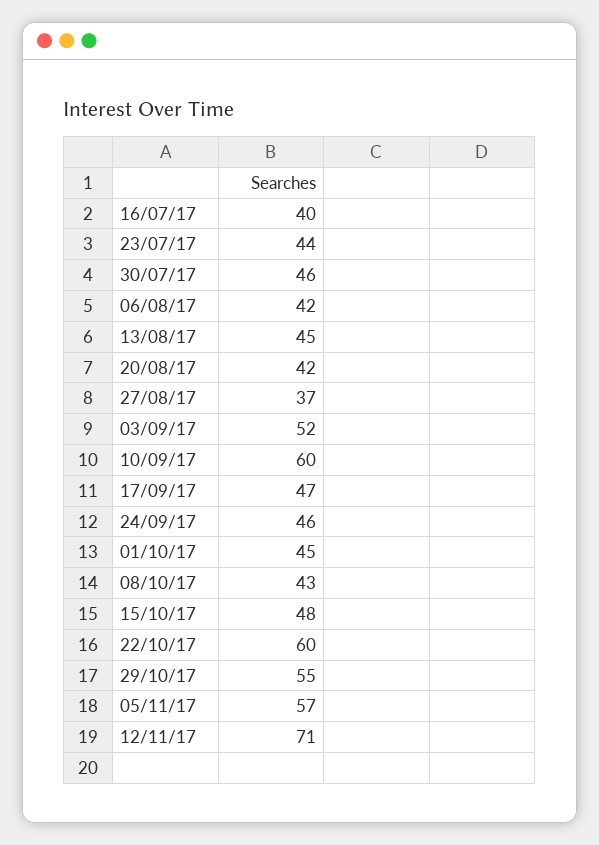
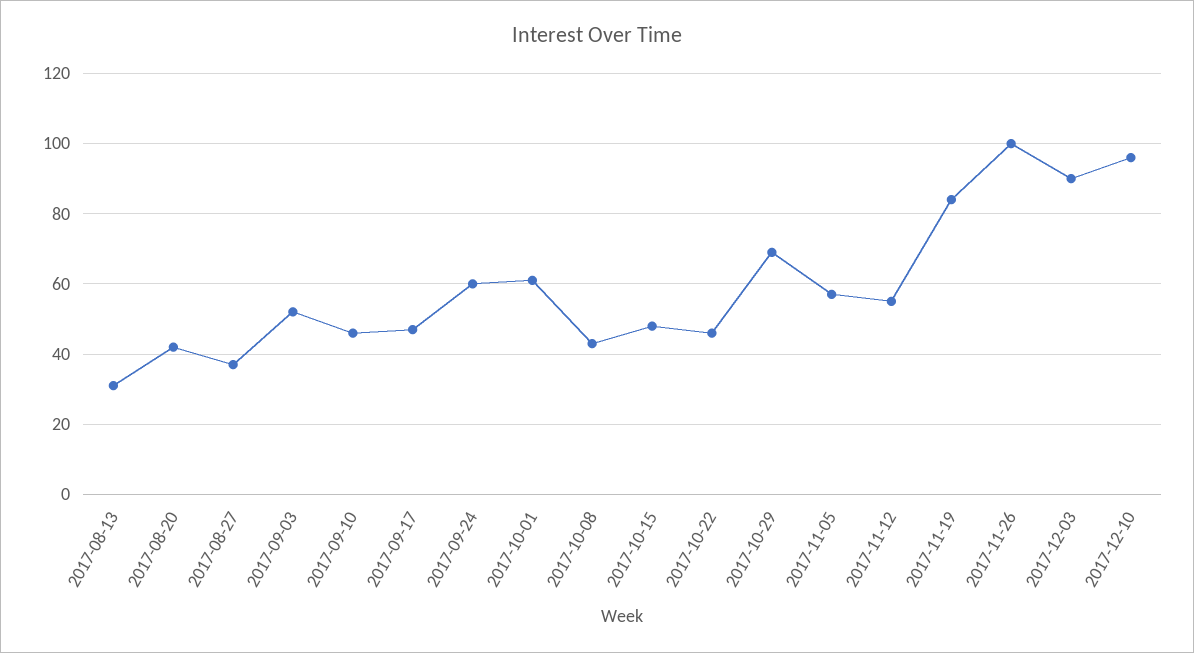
16/07/17: 40 -> none
23/07/17: 44 -> none
30/07/17: 46 -> none
06/08/17: 42 -> none
13/08/17: 45 -> 30
10/09/17: 60 -> 45
24/09/17: 46 -> 60
01/10/17: 45 -> 60
22/10/17: 60 -> 45
29/10/17: 55 -> 70
12/11/17: 71 -> 55
2017-11-19: none -> 85
2017-11-26: none -> 100
2017-12-03: none -> 90
2017-12-10: none -> 95

